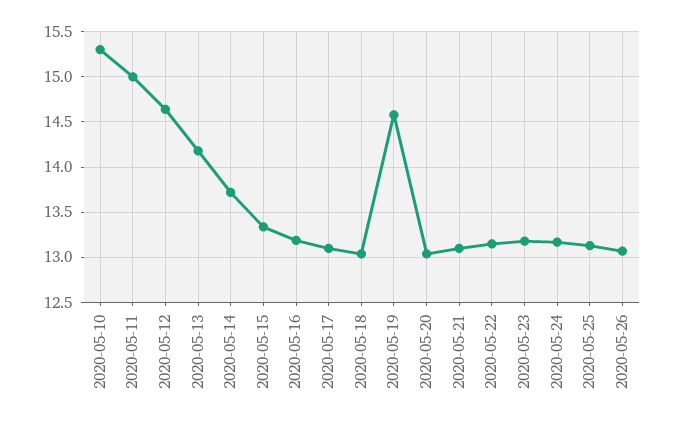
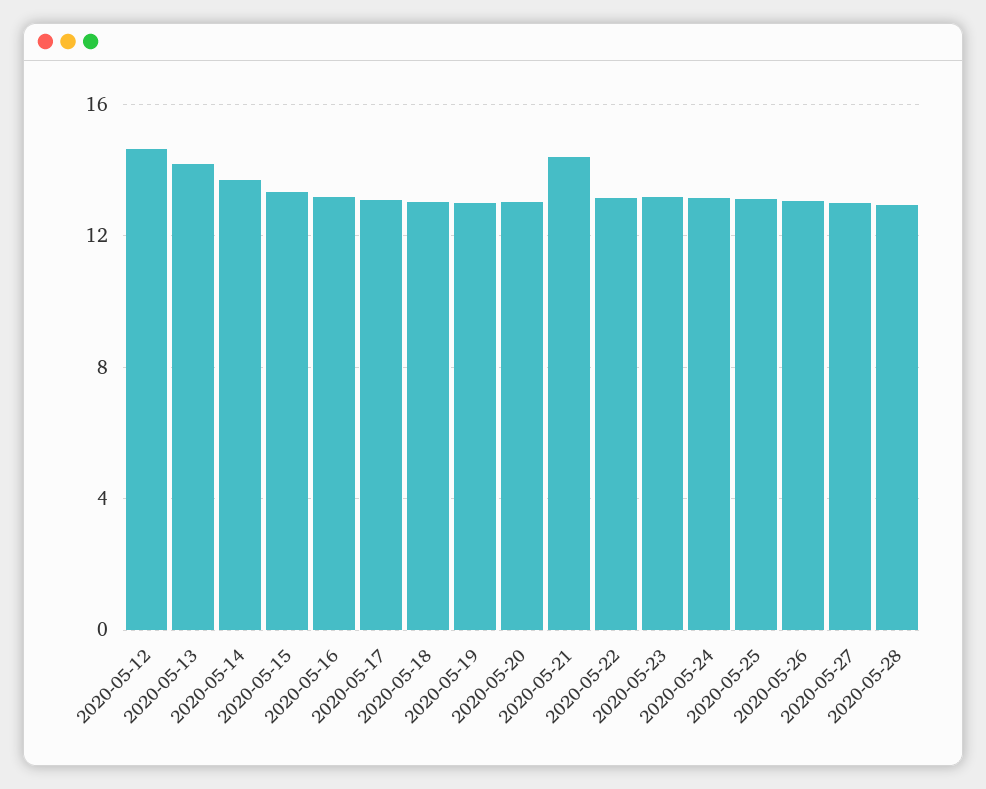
2020-05-10: 15.3 -> none
2020-05-11: 15 -> none
2020-05-19: 14.6 -> 13
2020-05-21: 13.1 -> 14.5
2020-05-27: none -> 13
2020-05-28: none -> 13

